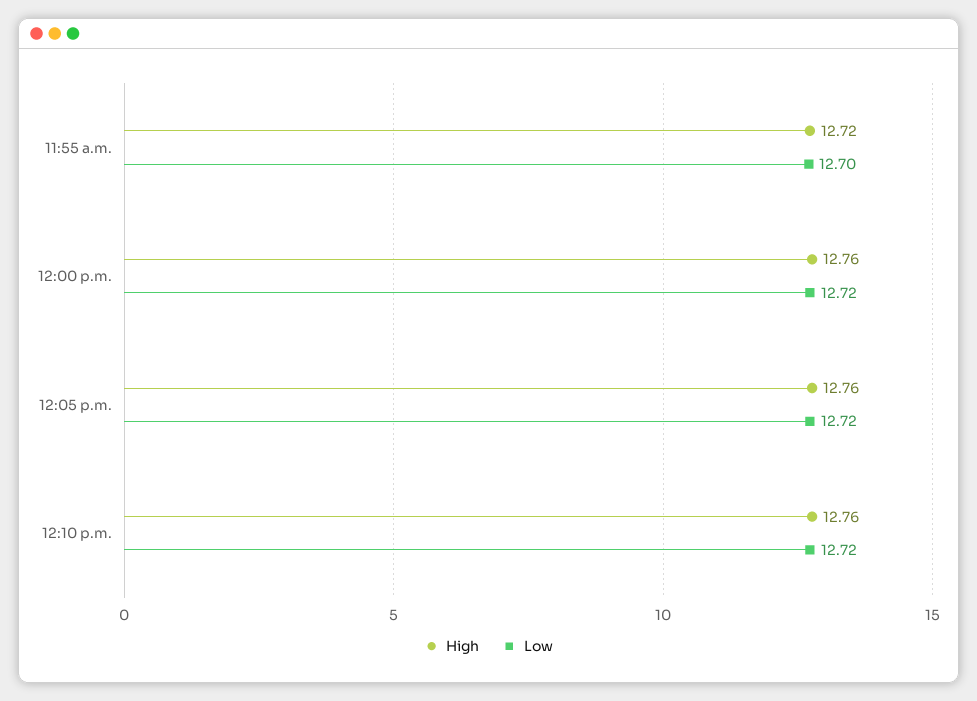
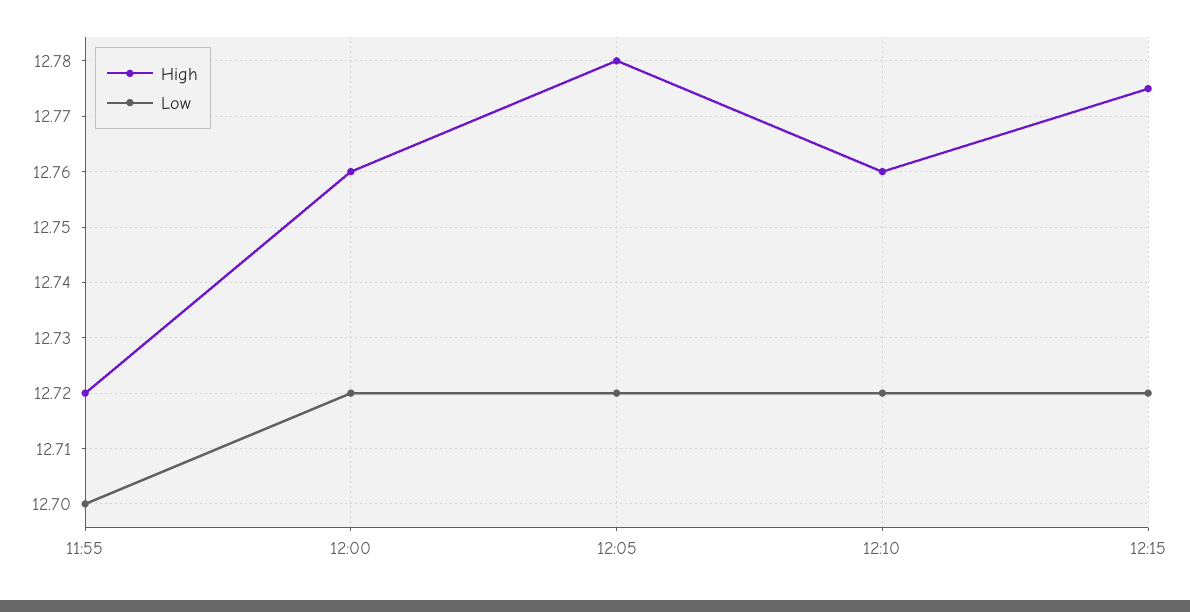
High, 12:05 p.m.: 12.76 -> 12.78
High, 12:15: none -> 12.775
Low, 12:15: none -> 12.72

